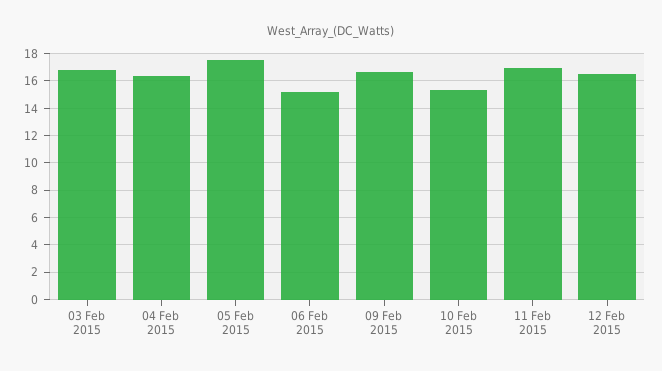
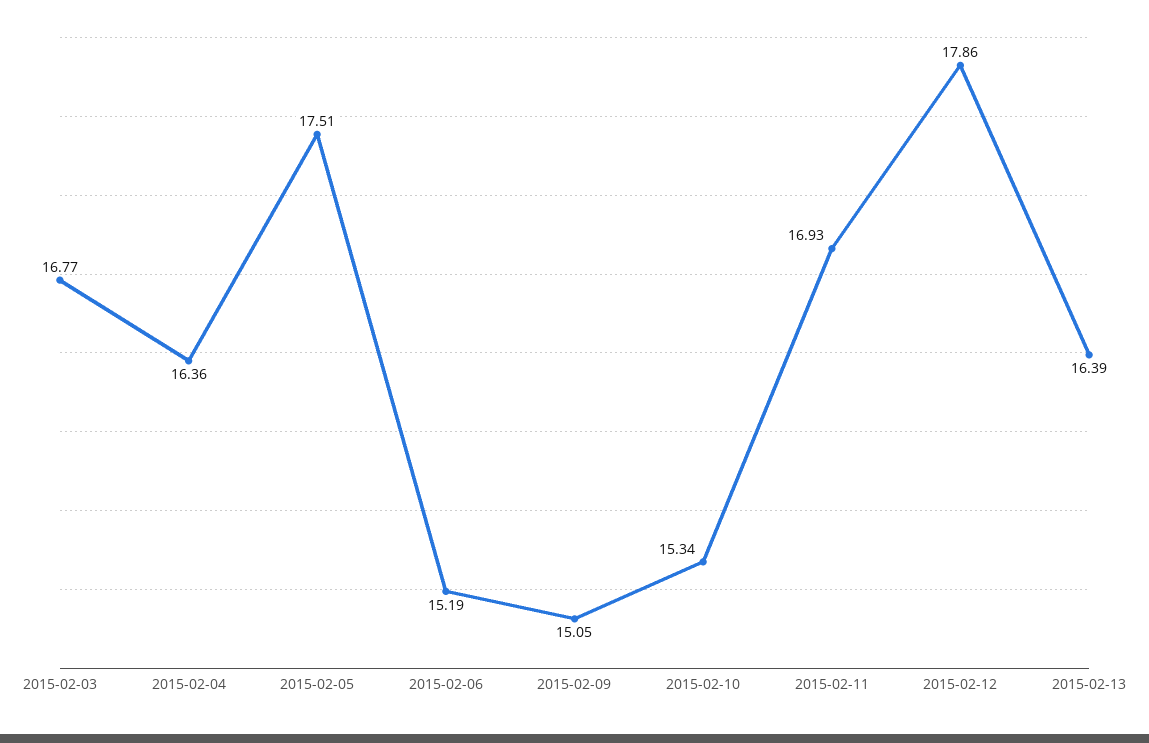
09 Feb 2015: 16.5 -> 15.05
12 Feb 2015: 16.5 -> 17.86
2015-02-13: none -> 16.39

